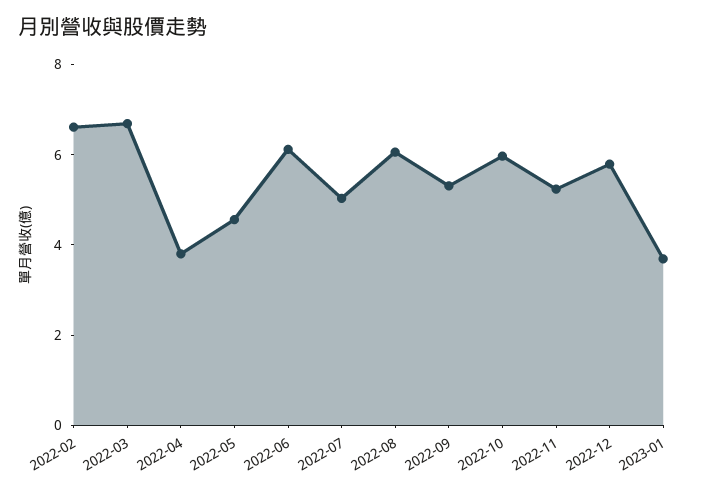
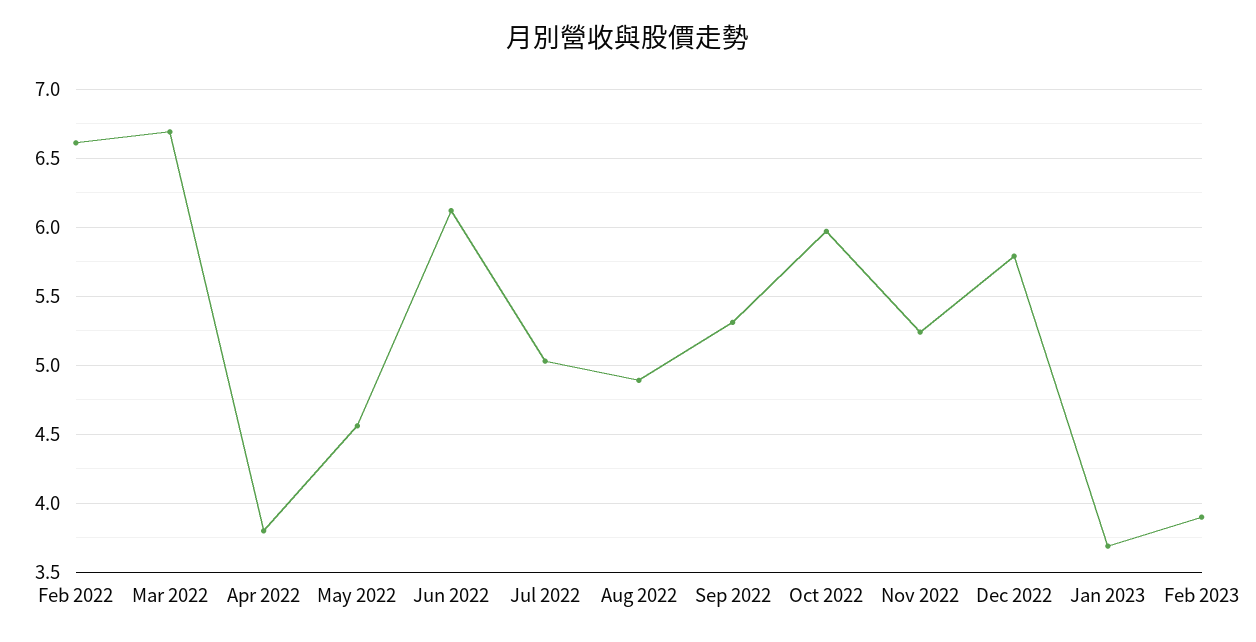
2022-08: 6 -> 4.9
Feb 2023: none -> 3.9

